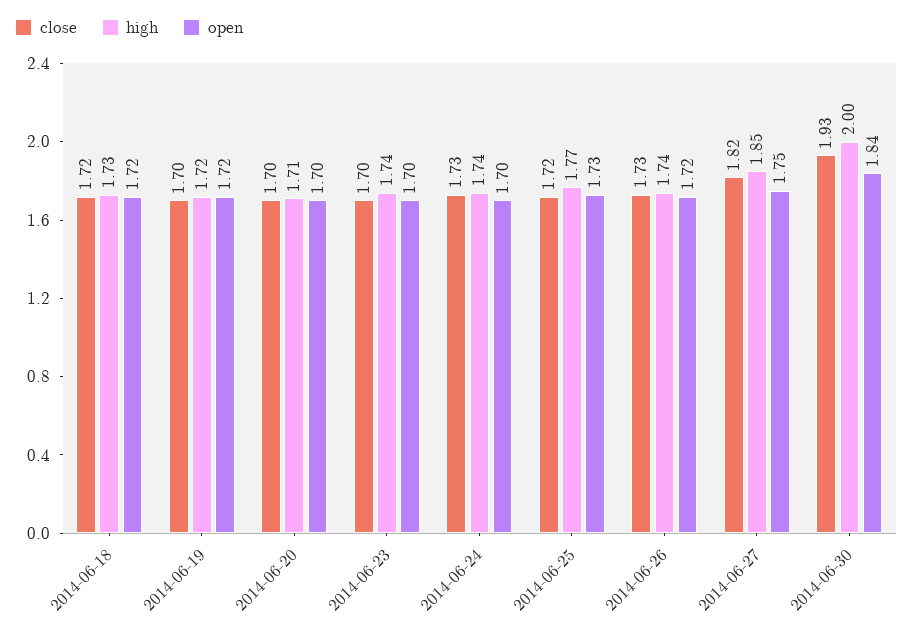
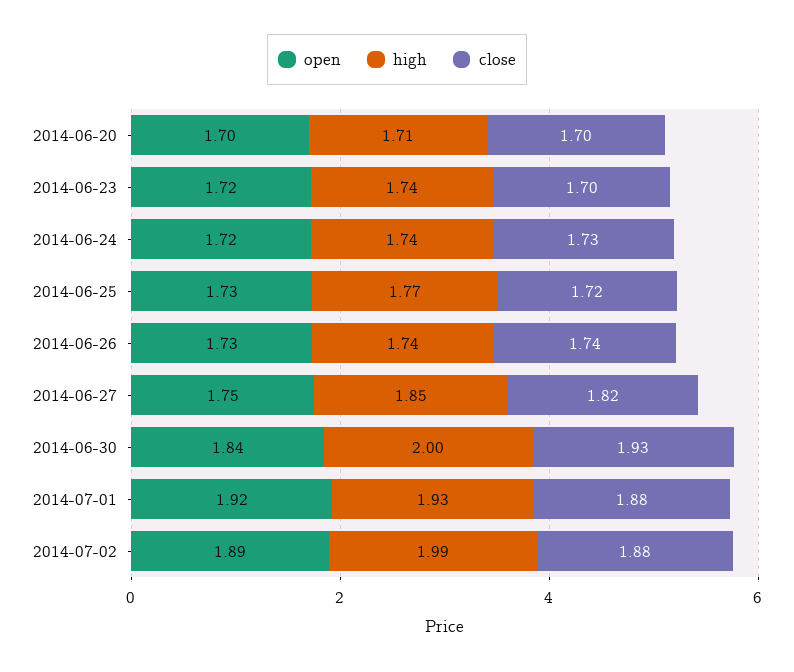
close, 2014-06-18: 1.72 -> none
high, 2014-06-18: 1.73 -> none
open, 2014-06-18: 1.72 -> none
close, 2014-06-19: 1.7 -> none
high, 2014-06-19: 1.72 -> none
open, 2014-06-19: 1.72 -> none
open, 2014-06-23: 1.7 -> 1.72
open, 2014-06-24: 1.7 -> 1.72
close, 2014-06-26: 1.73 -> 1.74
open, 2014-06-26: 1.72 -> 1.73
open, 2014-07-01: none -> 1.92
high, 2014-07-01: none -> 1.93
close, 2014-07-01: none -> 1.88
open, 2014-07-02: none -> 1.89
high, 2014-07-02: none -> 1.99
close, 2014-07-02: none -> 1.88

